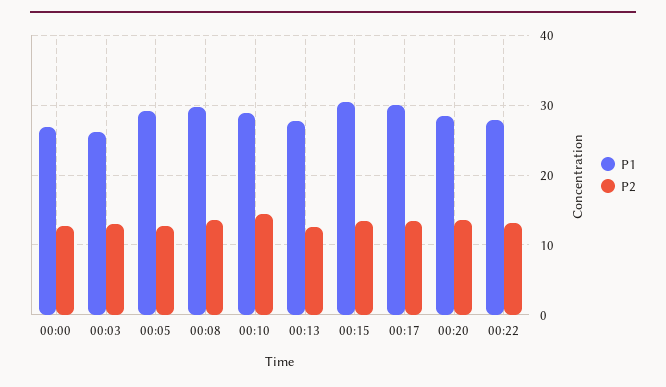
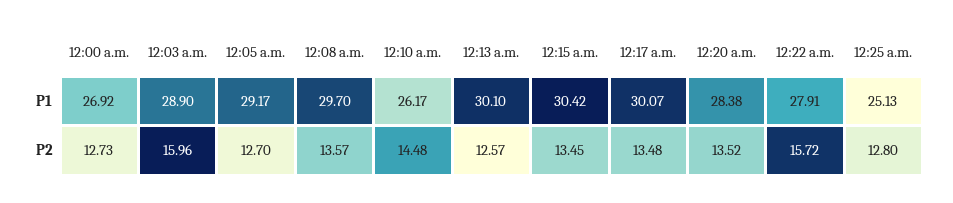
P1, 00:03: 26 -> 28.9
P2, 00:03: 13 -> 15.96
P1, 00:10: 29 -> 26.17
P1, 00:13: 28 -> 30.1
P2, 00:22: 13 -> 15.72
P1, 12:25 a.m.: none -> 25.13
P2, 12:25 a.m.: none -> 12.8

